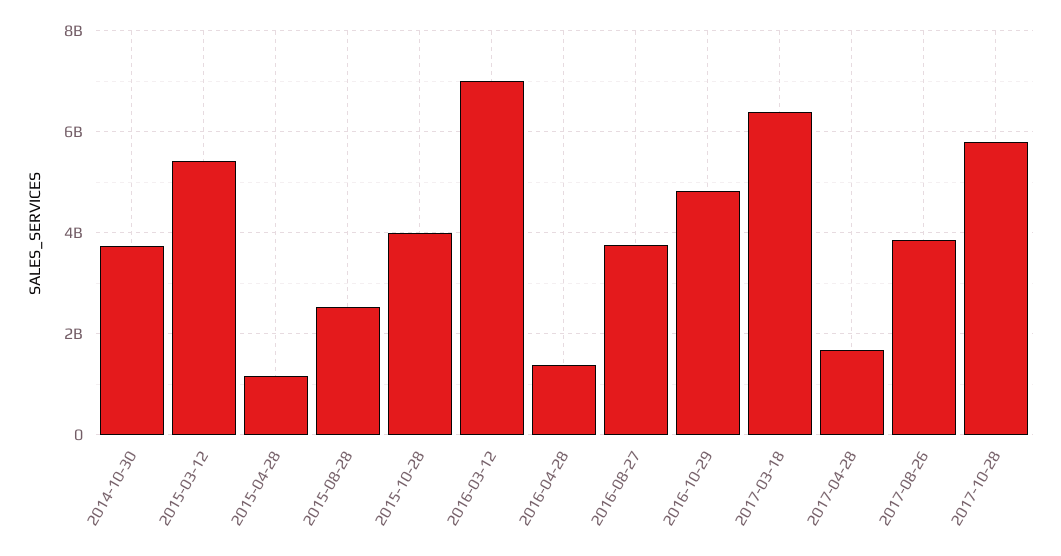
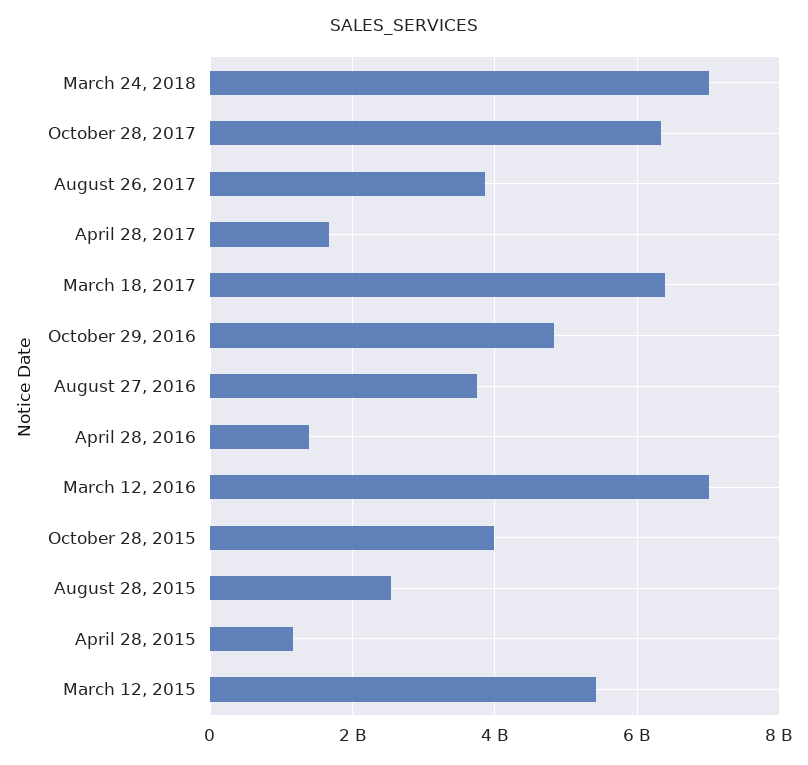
2014-10-30: 3800000000 -> none
2017-10-28: 5800000000 -> 6400000000
March 24, 2018: none -> 7000000000

